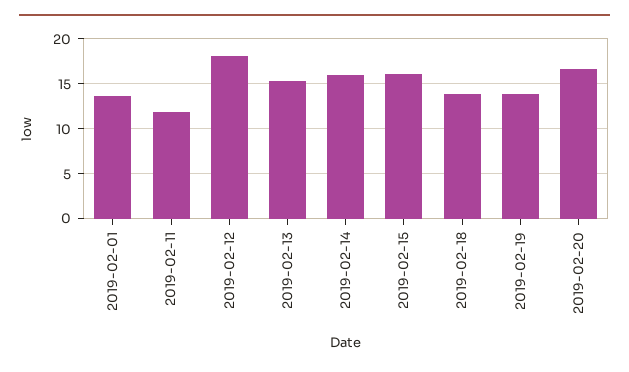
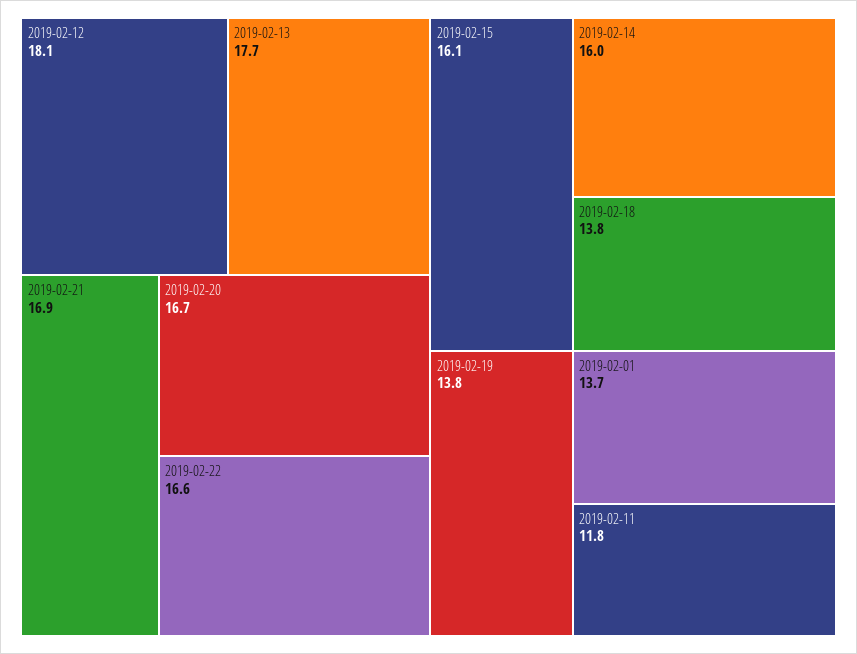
2019-02-13: 15 -> 17.7
2019-02-21: none -> 16.9
2019-02-22: none -> 16.6

